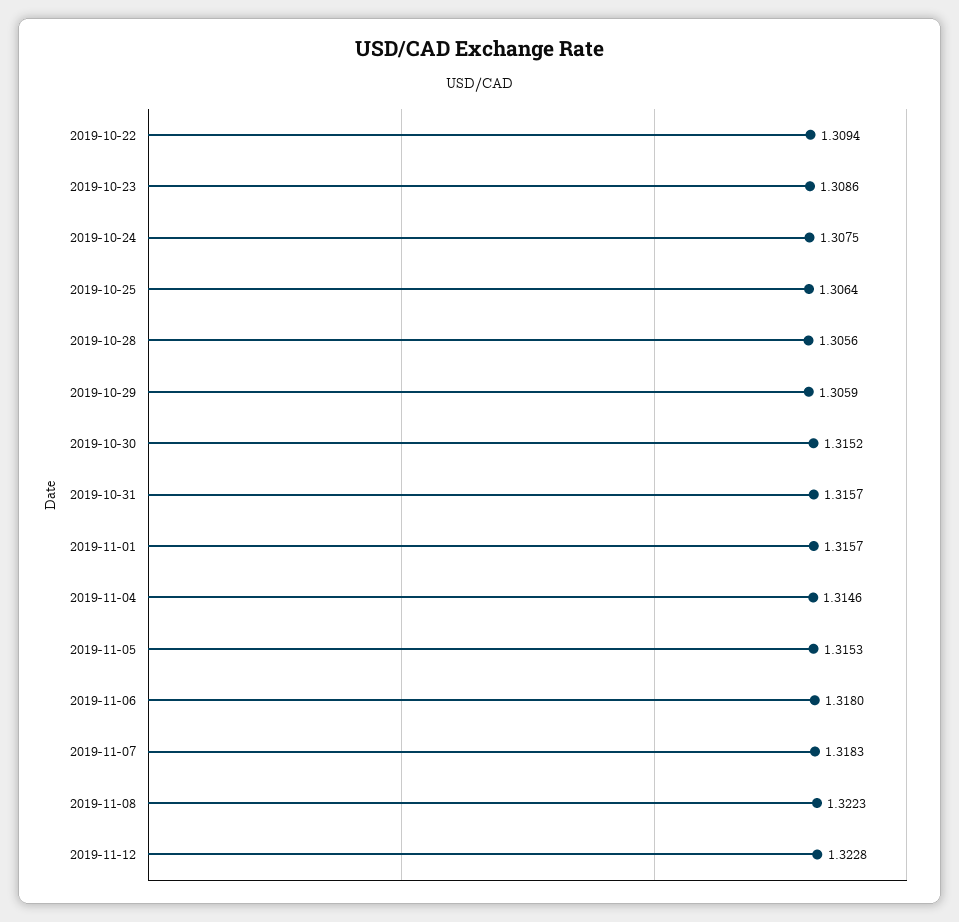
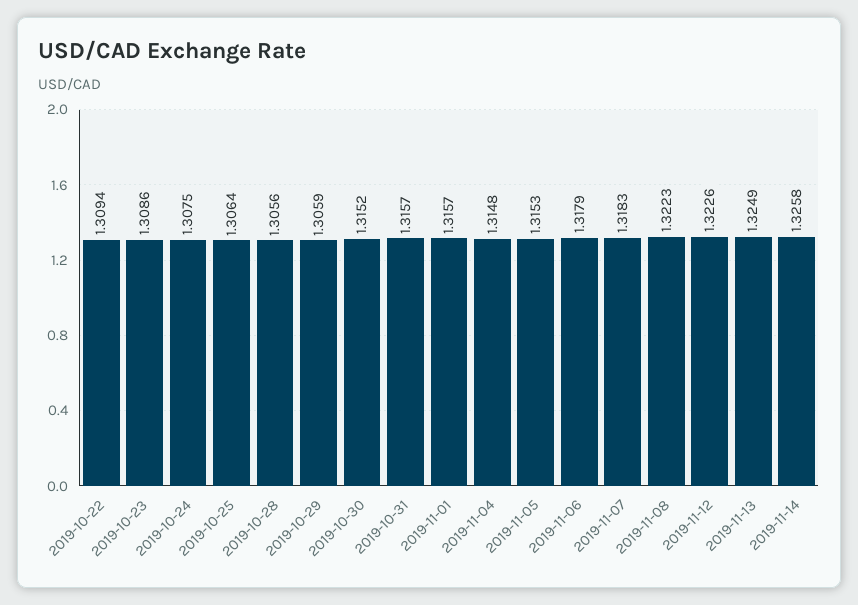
2019-11-04: 1.3146 -> 1.3148
2019-11-06: 1.318 -> 1.3179
2019-11-12: 1.3228 -> 1.3226
2019-11-13: none -> 1.3249
2019-11-14: none -> 1.3258

